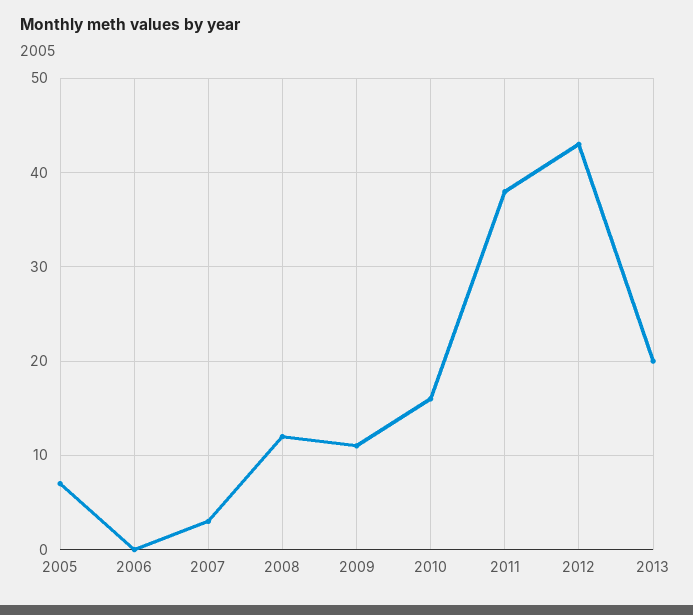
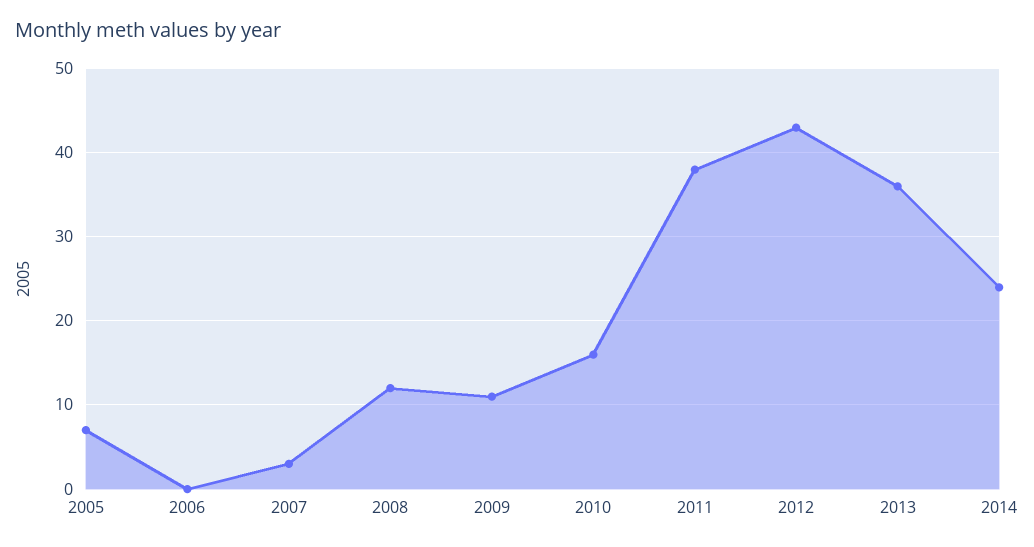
2013: 20 -> 36
2014: none -> 24

